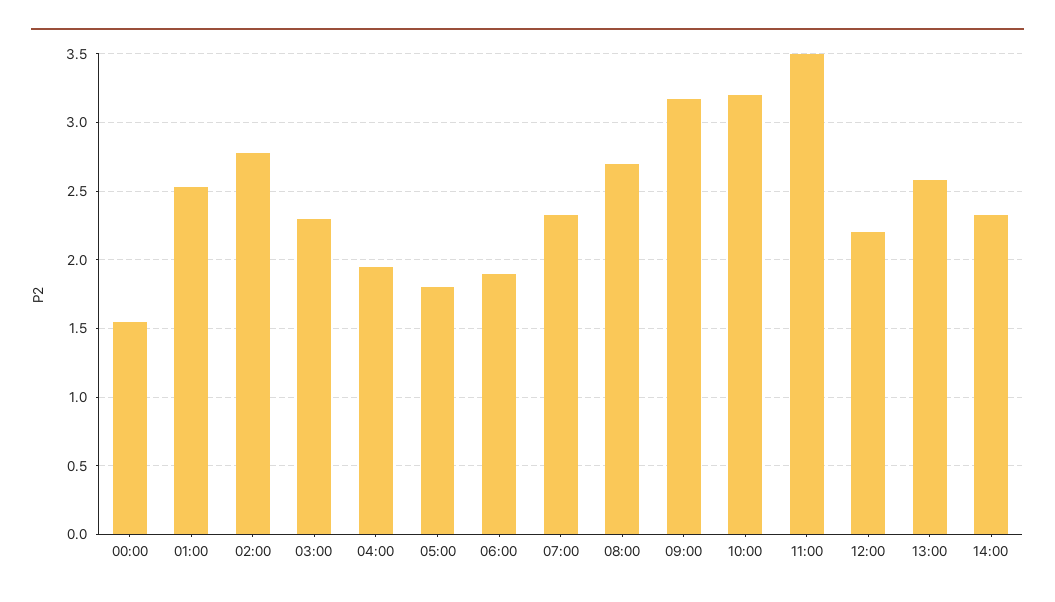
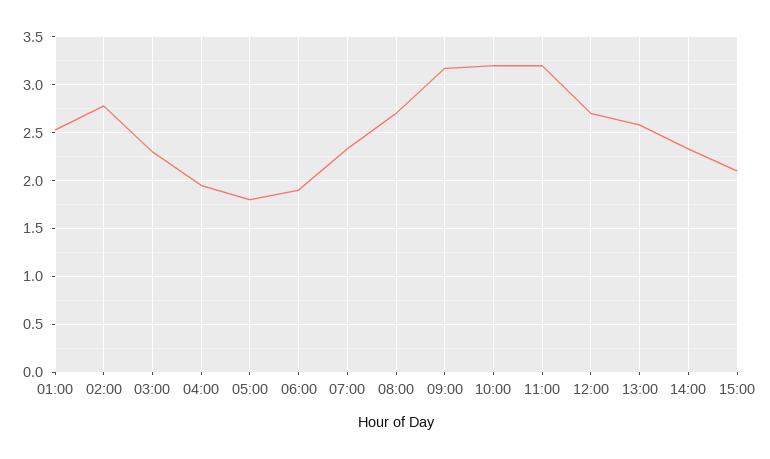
00:00: 1.55 -> none
11:00: 3.5 -> 3.2
12:00: 2.2 -> 2.7
15:00: none -> 2.1

